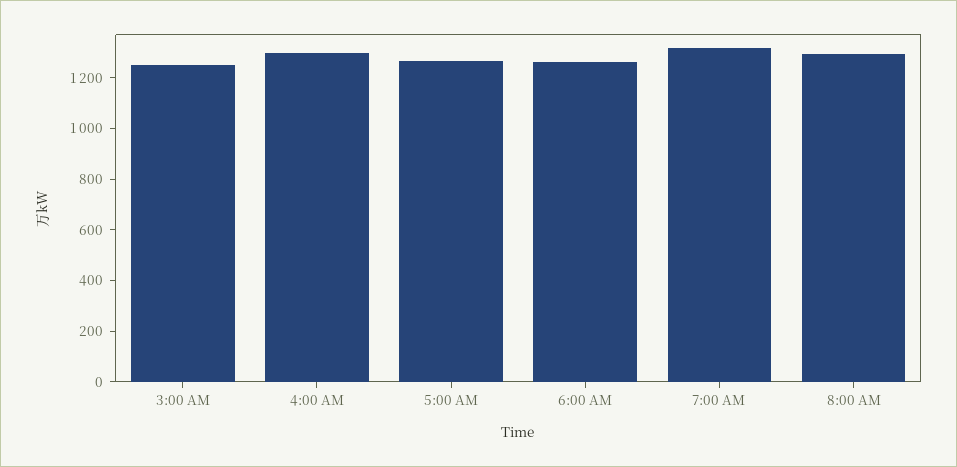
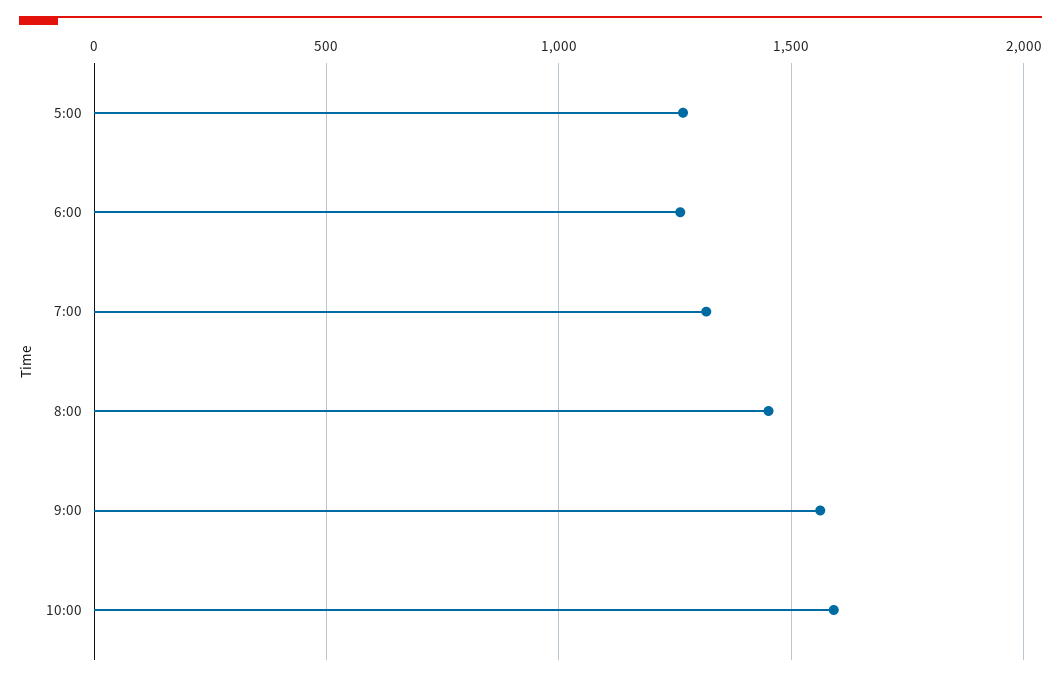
3:00 AM: 1250 -> none
4:00 AM: 1300 -> none
8:00 AM: 1300 -> 1450
9:00: none -> 1550
10:00: none -> 1600

